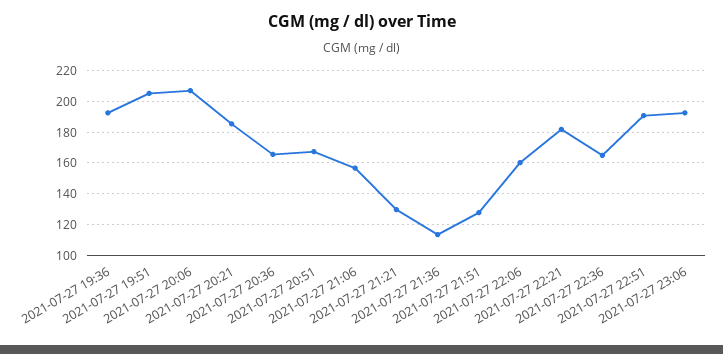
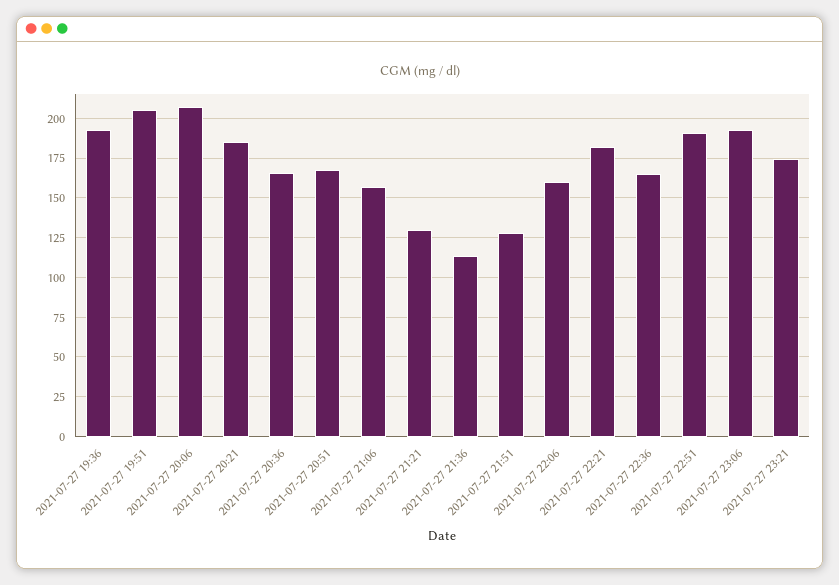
2021-07-27 23:21: none -> 175

